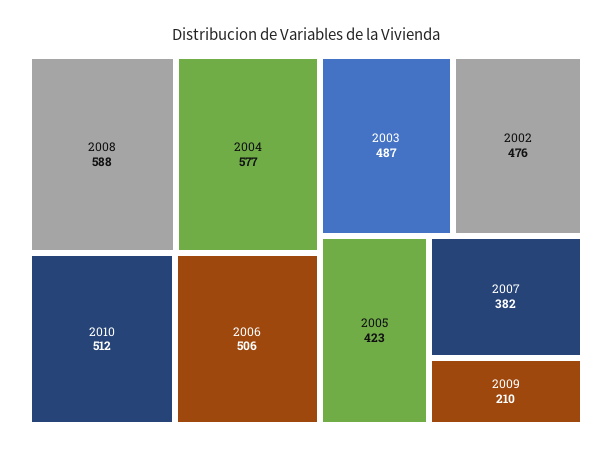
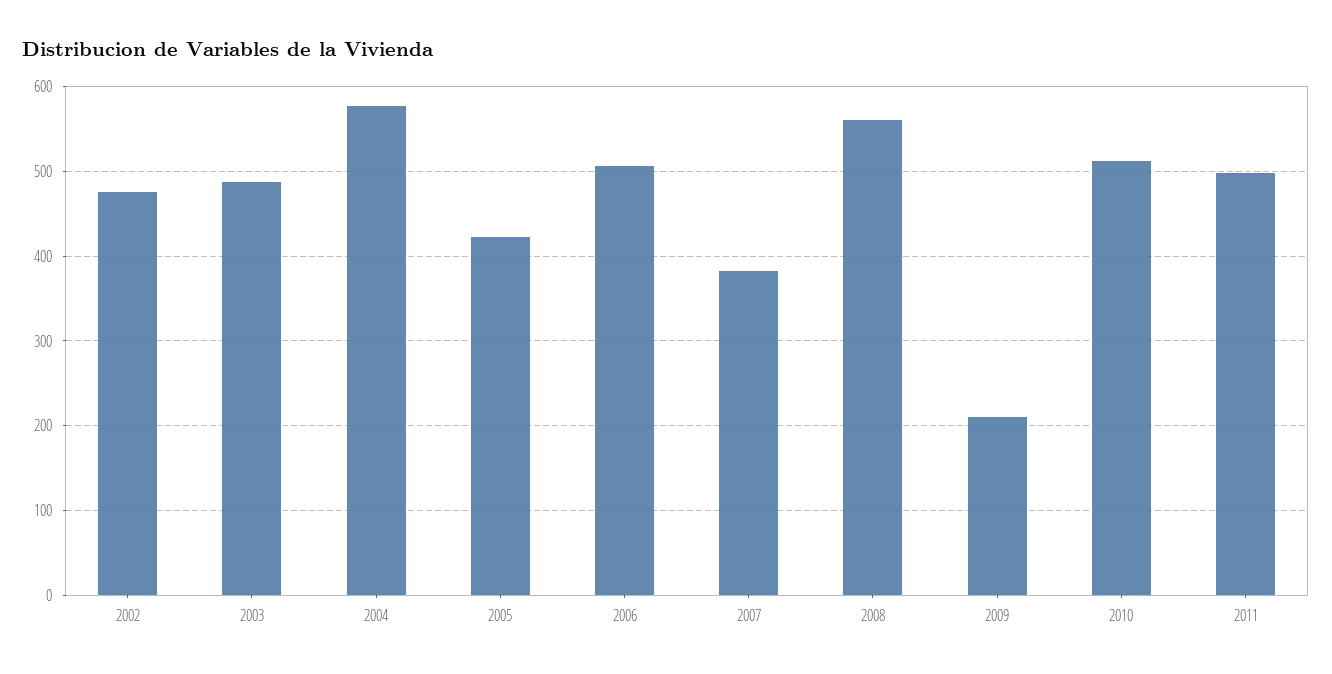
2008: 588 -> 560
2011: none -> 500

